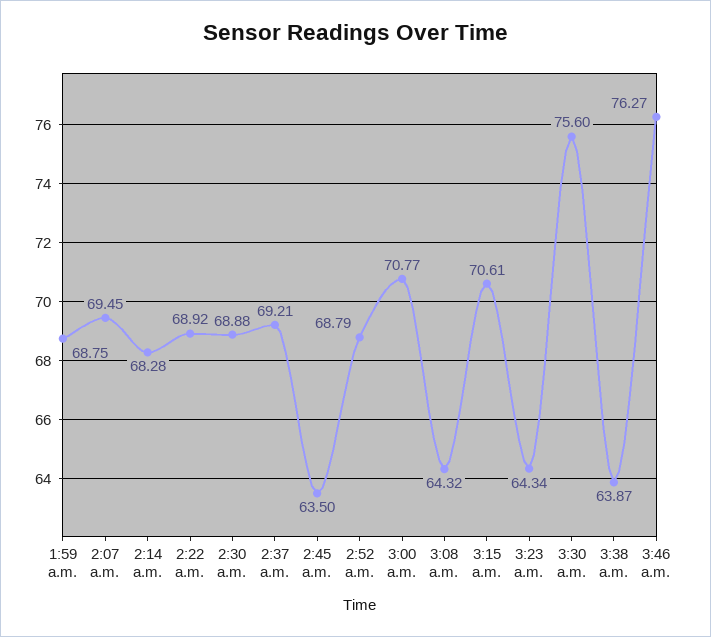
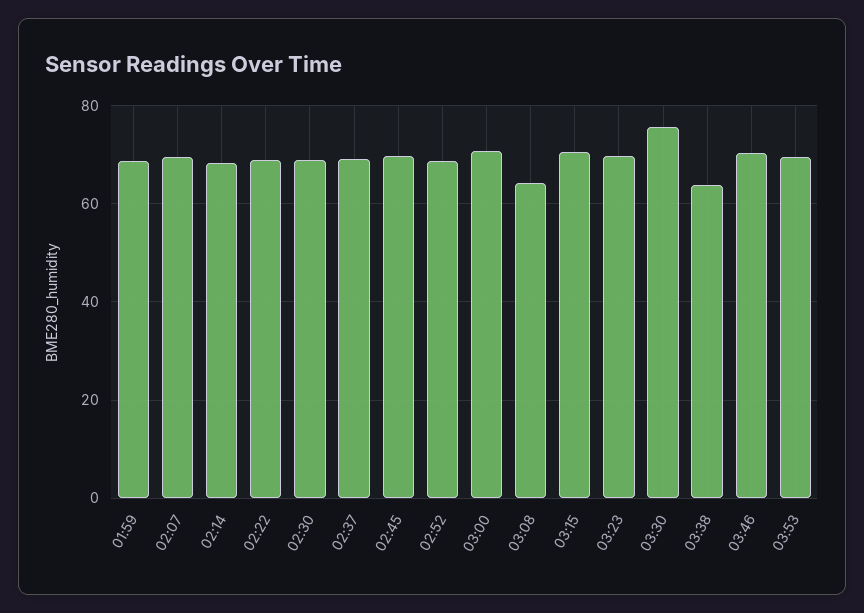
2:45 a.m.: 63.5 -> 70
3:23 a.m.: 64.34 -> 70
3:46 a.m.: 76.27 -> 70
03:53: none -> 70

